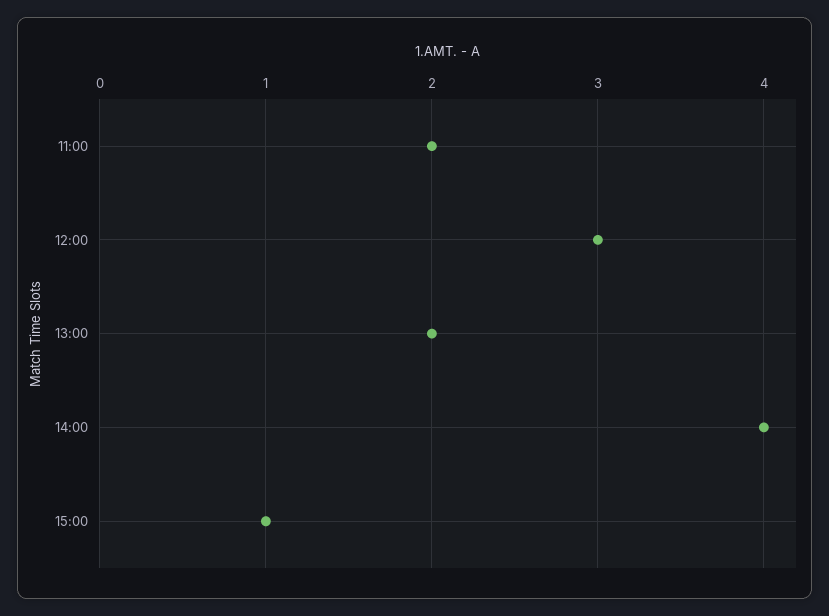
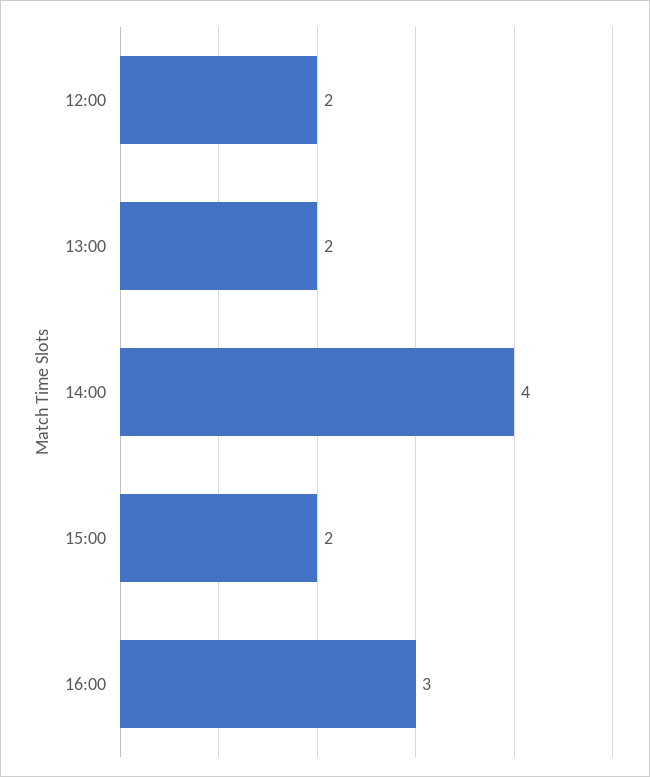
11:00: 2 -> none
12:00: 3 -> 2
15:00: 1 -> 2
16:00: none -> 3

